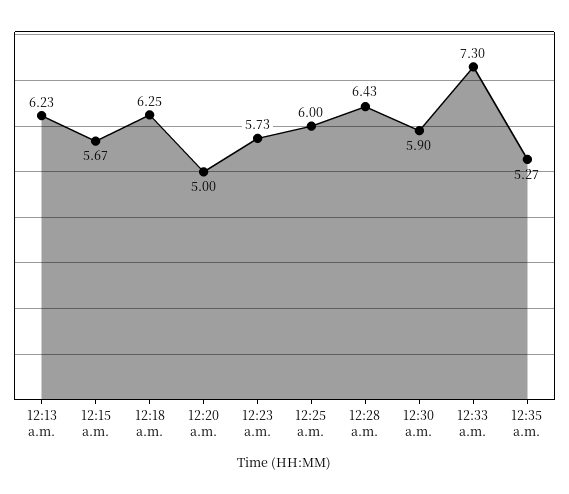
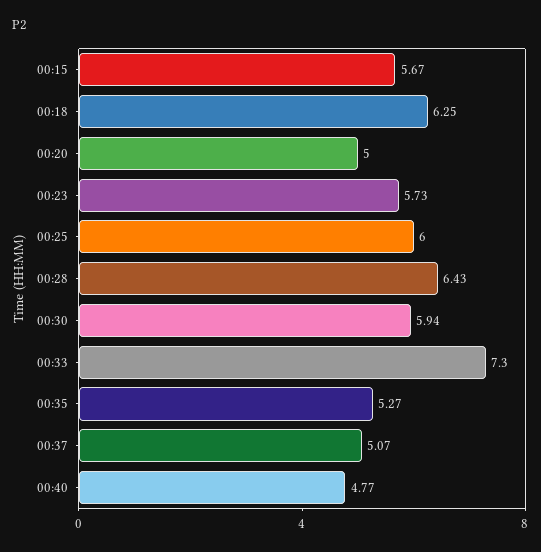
12:13 a.m.: 6.23 -> none
12:30 a.m.: 5.9 -> 5.94
00:37: none -> 5.07
00:40: none -> 4.77

